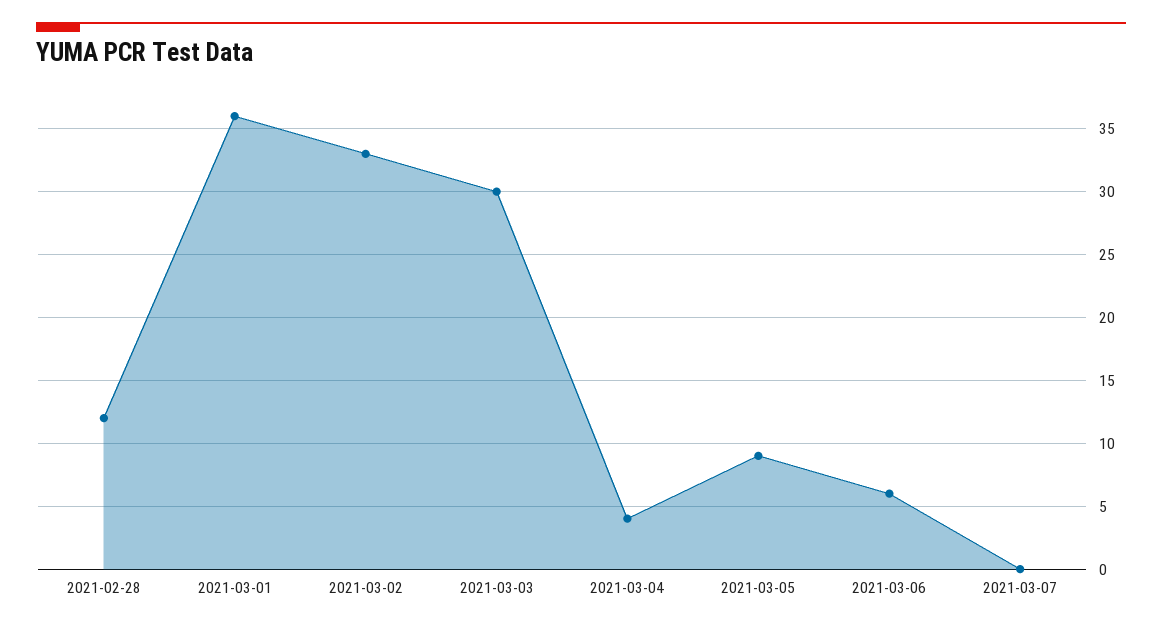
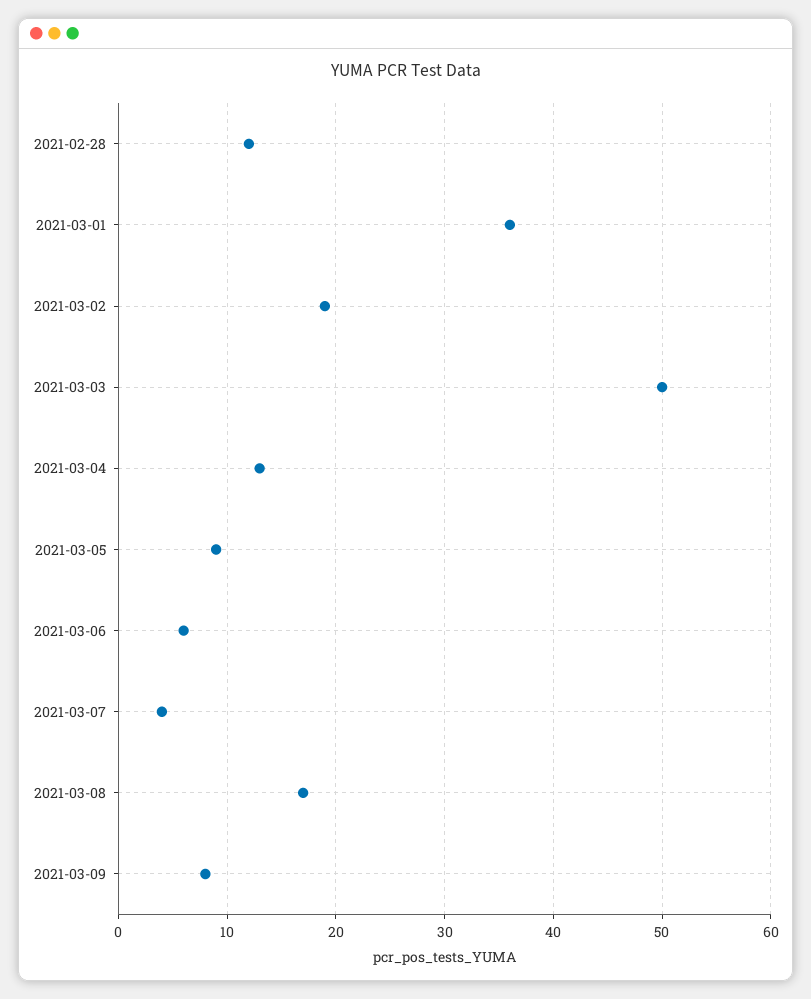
2021-03-02: 33 -> 19
2021-03-03: 30 -> 50
2021-03-04: 4 -> 13
2021-03-07: 0 -> 4
2021-03-08: none -> 17
2021-03-09: none -> 8

